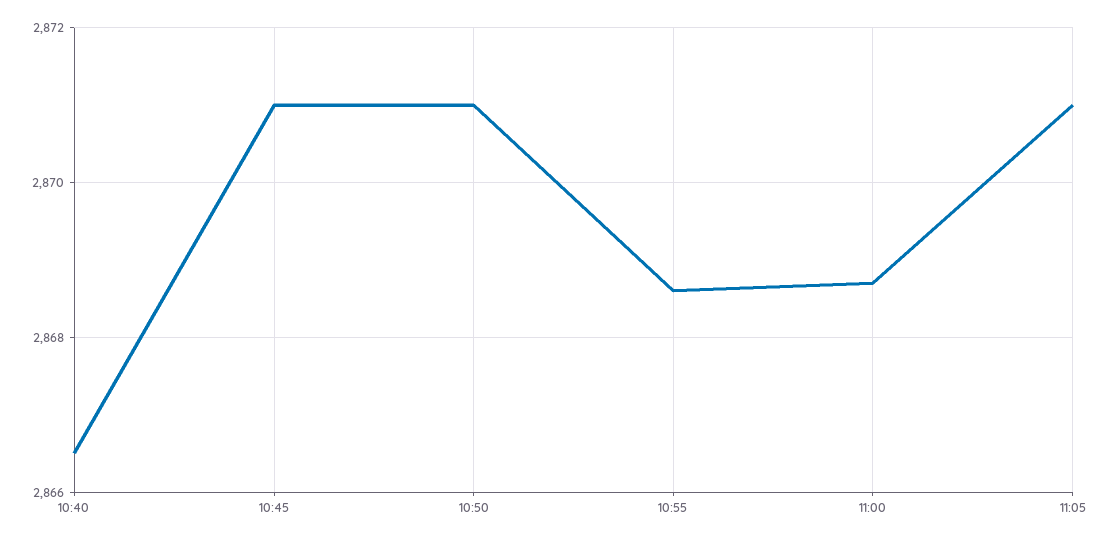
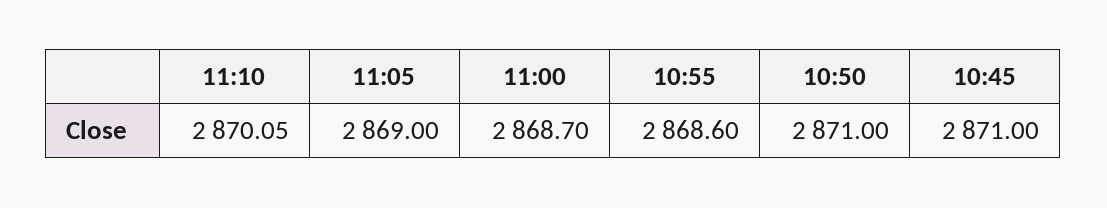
10:40: 2866.5 -> none
11:05: 2871 -> 2869
11:10: none -> 2870.05

